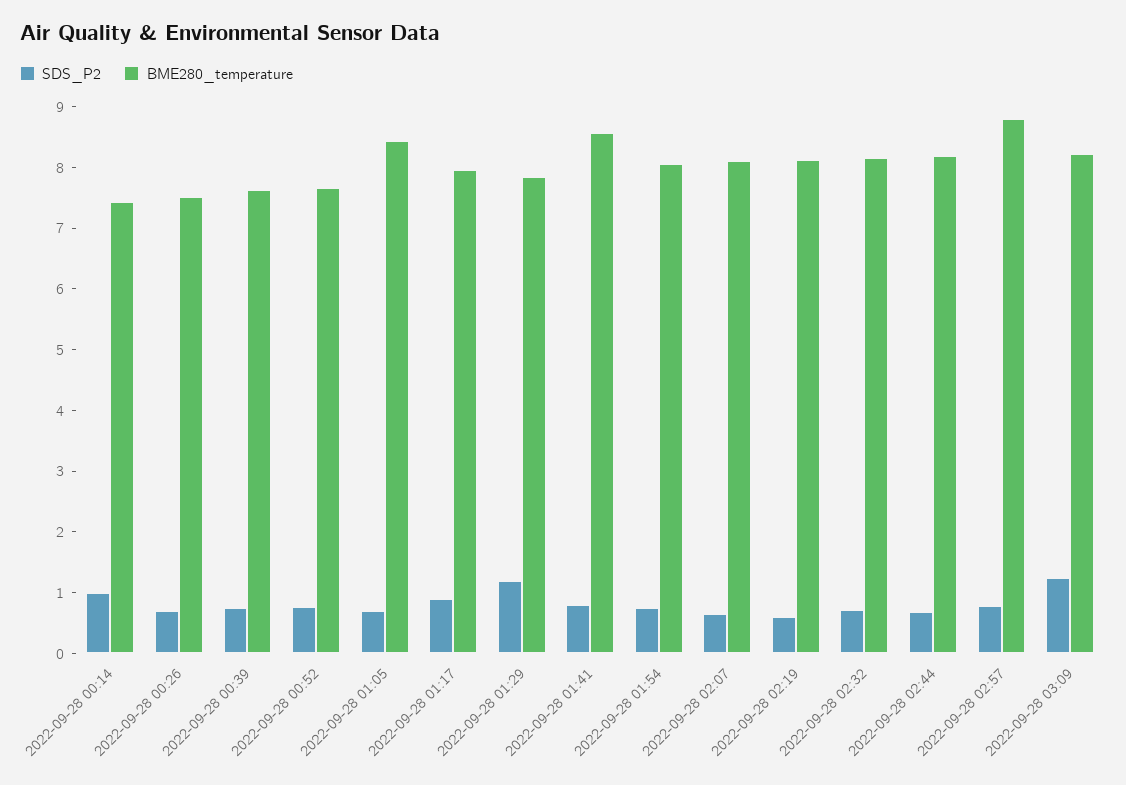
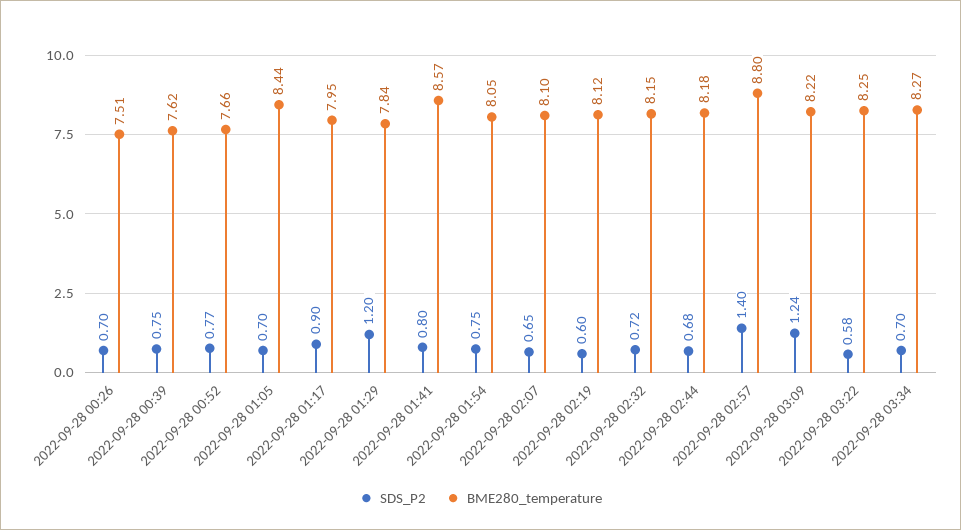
SDS_P2, 2022-09-28 00:14: 1 -> none
BME280_temperature, 2022-09-28 00:14: 7.4 -> none
SDS_P2, 2022-09-28 02:57: 0.8 -> 1.4
SDS_P2, 2022-09-28 03:22: none -> 0.58
BME280_temperature, 2022-09-28 03:22: none -> 8.25
SDS_P2, 2022-09-28 03:34: none -> 0.7
BME280_temperature, 2022-09-28 03:34: none -> 8.27

